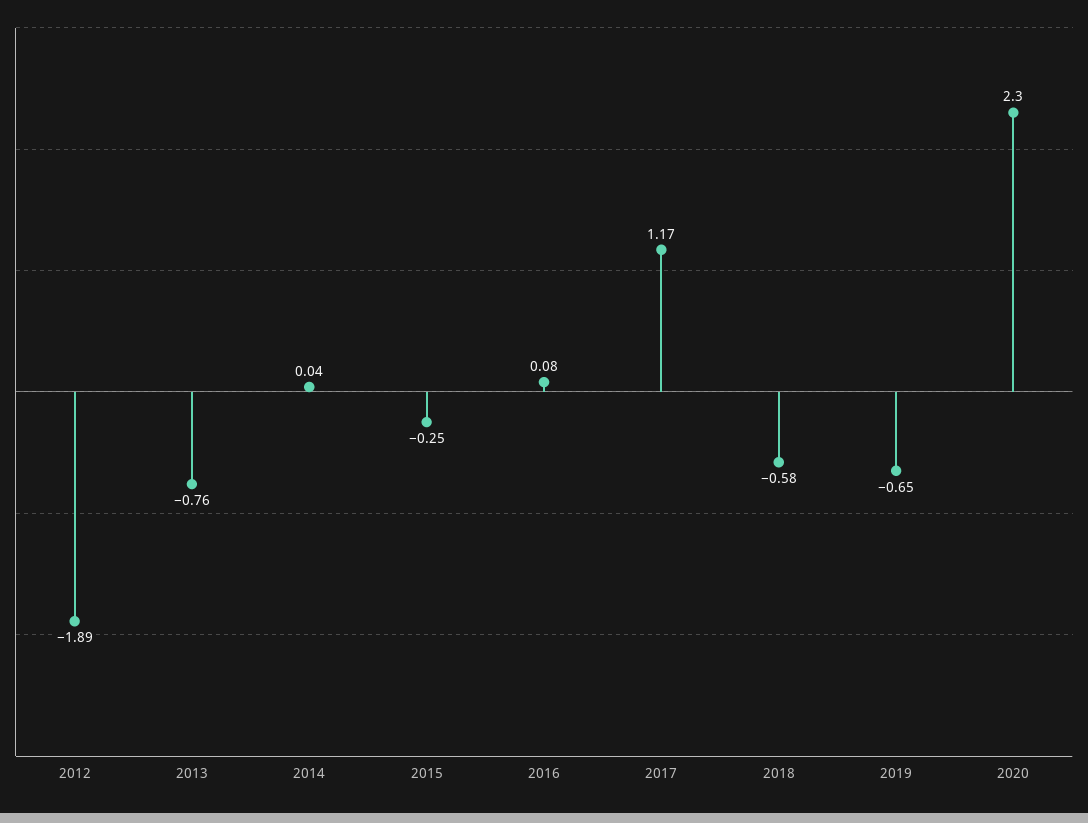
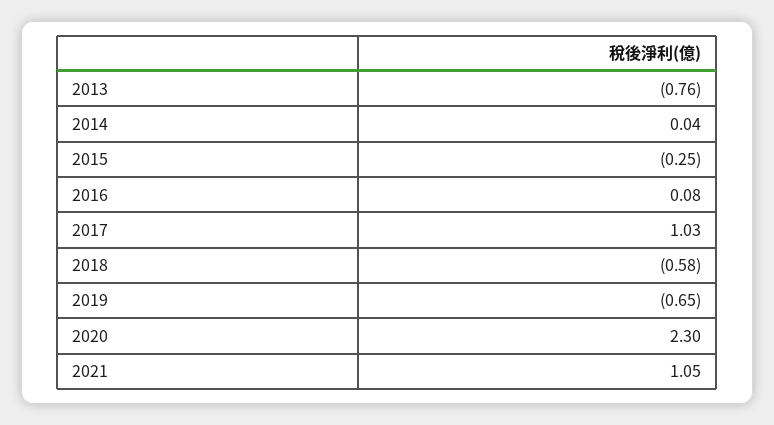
2012: -1.89 -> none
2017: 1.17 -> 1.03
2021: none -> 1.05

